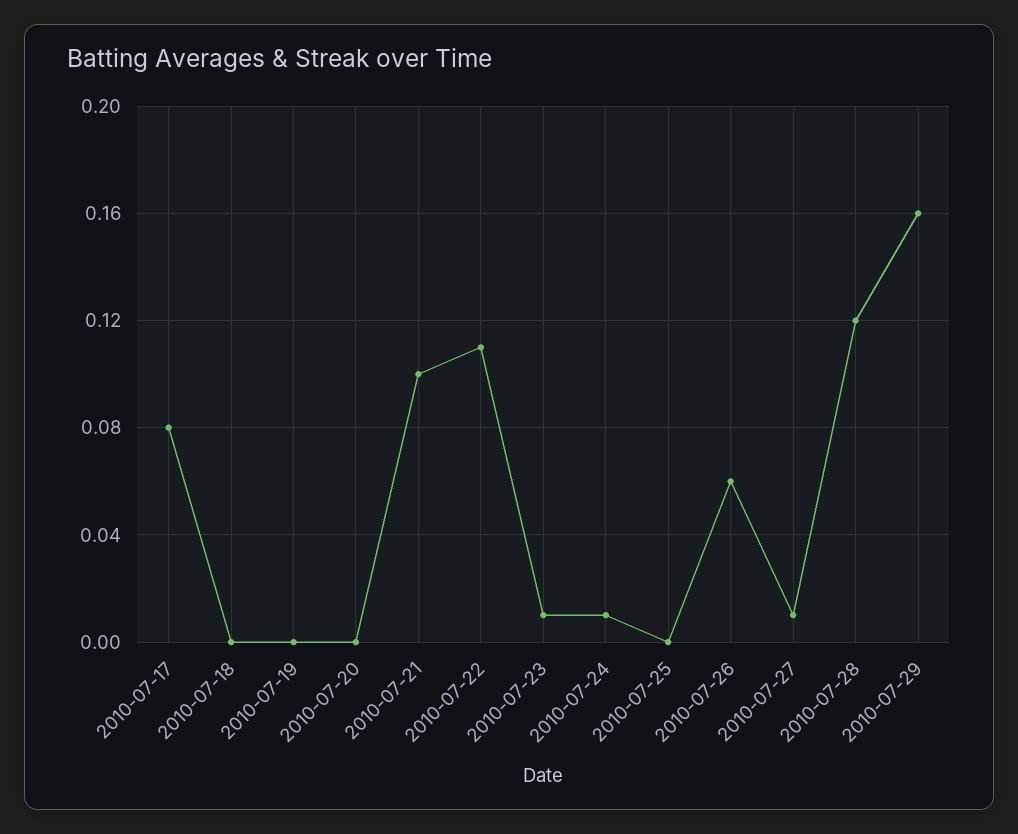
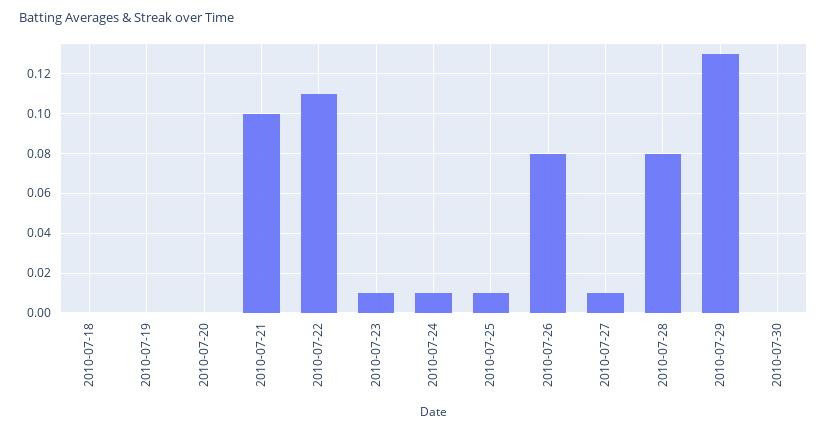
2010-07-17: 0.08 -> none
2010-07-25: 0 -> 0.01
2010-07-26: 0.06 -> 0.08
2010-07-28: 0.12 -> 0.08
2010-07-29: 0.16 -> 0.13
2010-07-30: none -> 0

